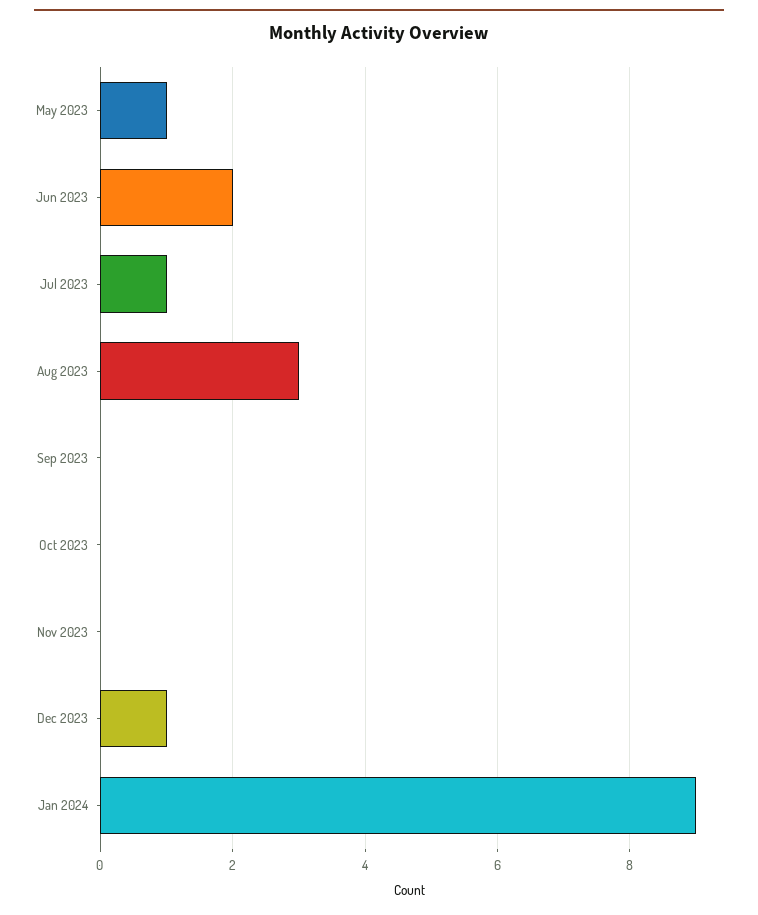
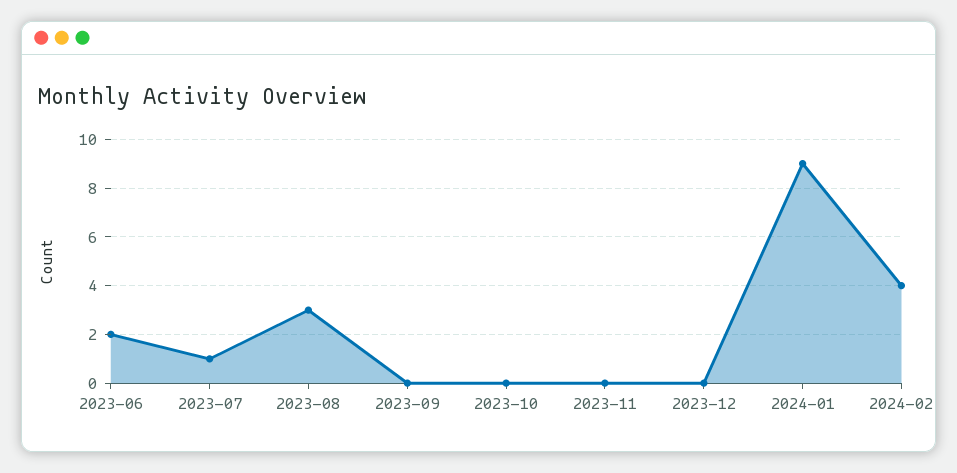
May 2023: 1 -> none
Dec 2023: 1 -> 0
2024-02: none -> 4

